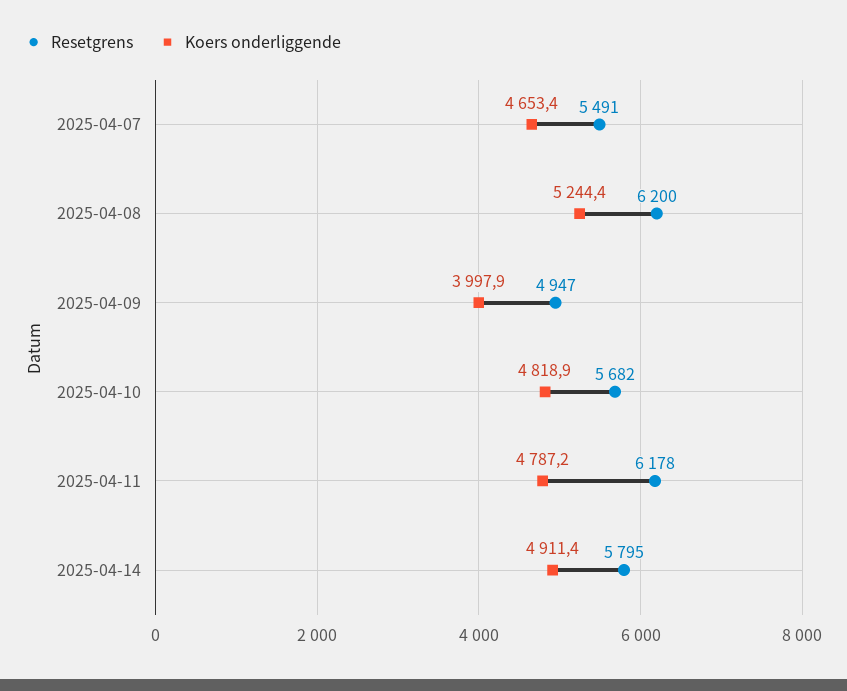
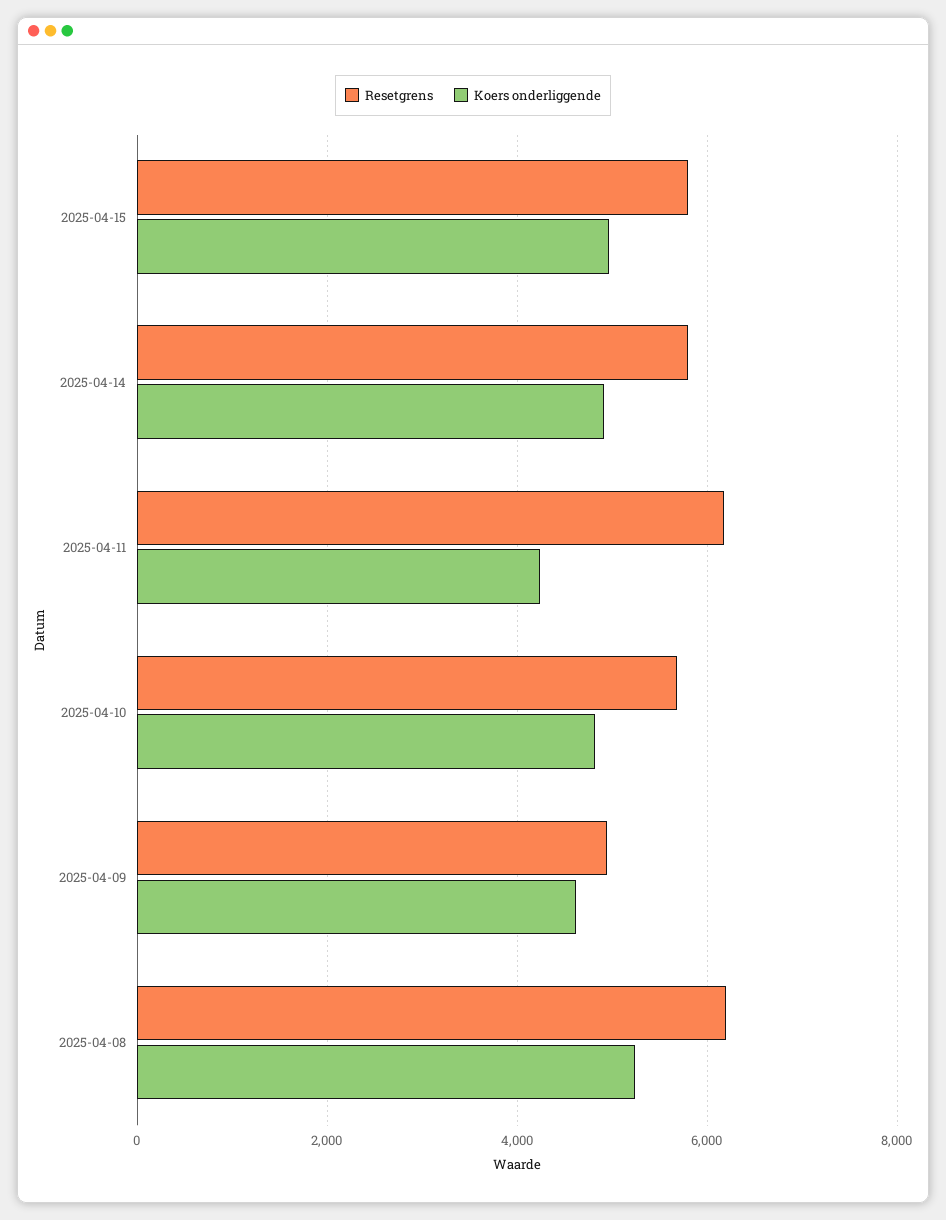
Resetgrens, 2025-04-07: 5491 -> none
Koers onderliggende, 2025-04-07: 4653.4 -> none
Koers onderliggende, 2025-04-09: 3997.9 -> 4600
Koers onderliggende, 2025-04-11: 4787.2 -> 4200
Resetgrens, 2025-04-15: none -> 5800
Koers onderliggende, 2025-04-15: none -> 5000

